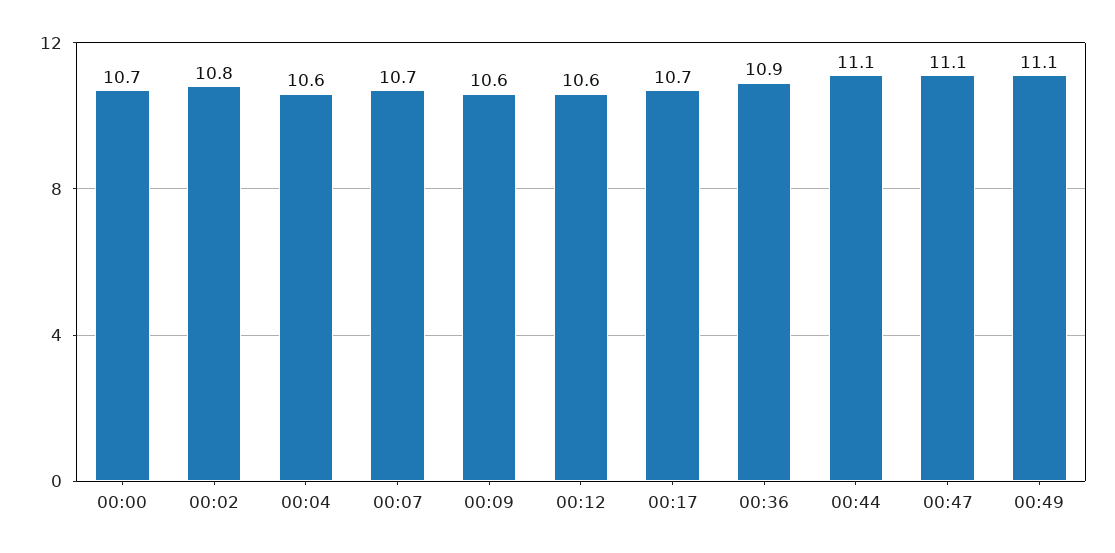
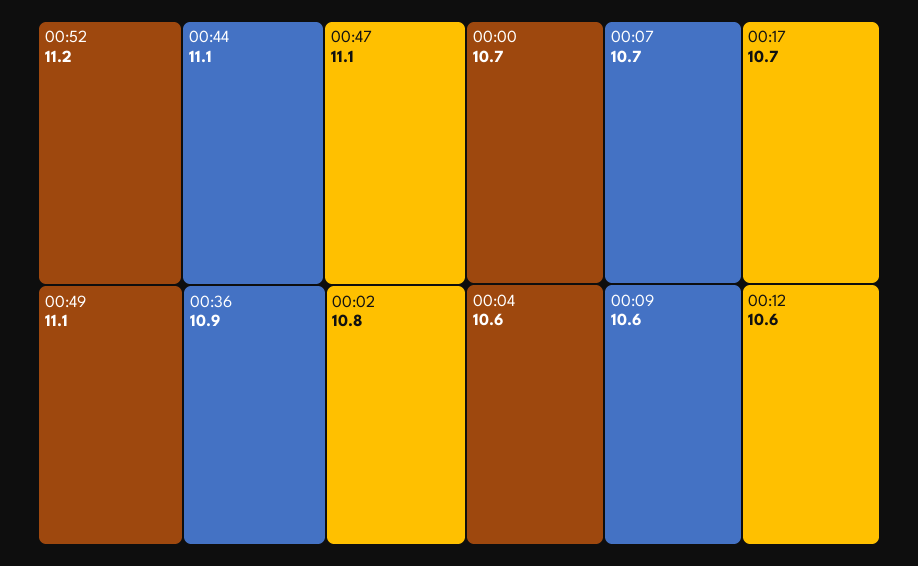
00:52: none -> 11.2

